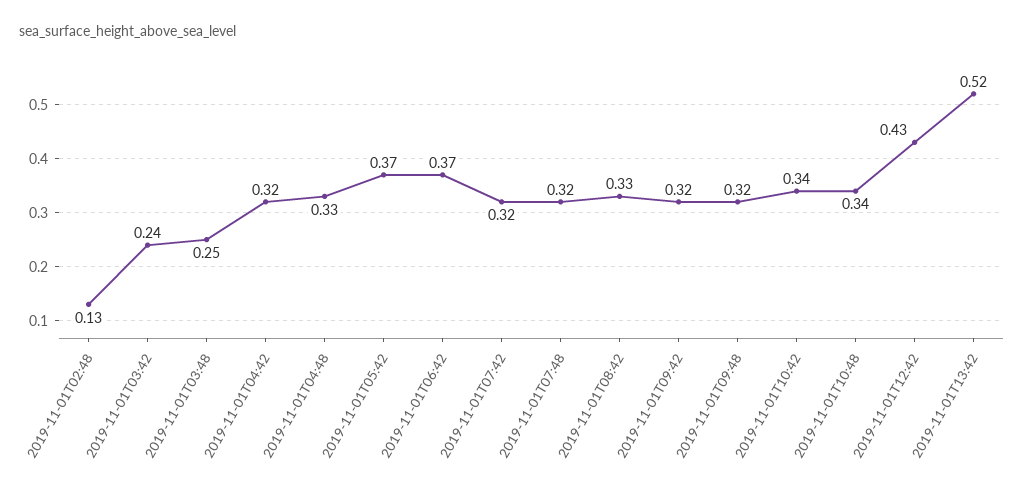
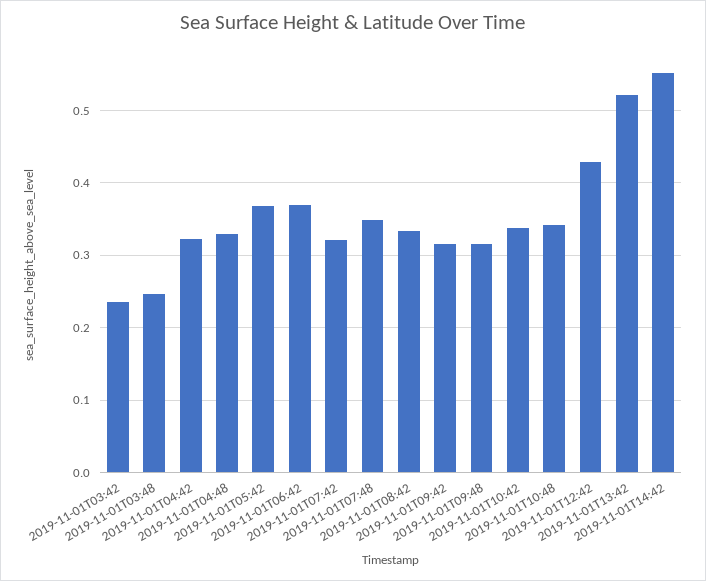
2019-11-01T02:48: 0.13 -> none
2019-11-01T07:48: 0.32 -> 0.35
2019-11-01T14:42: none -> 0.55

